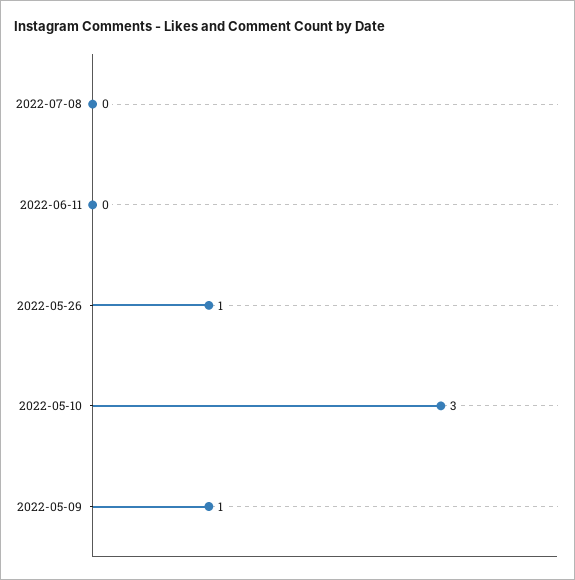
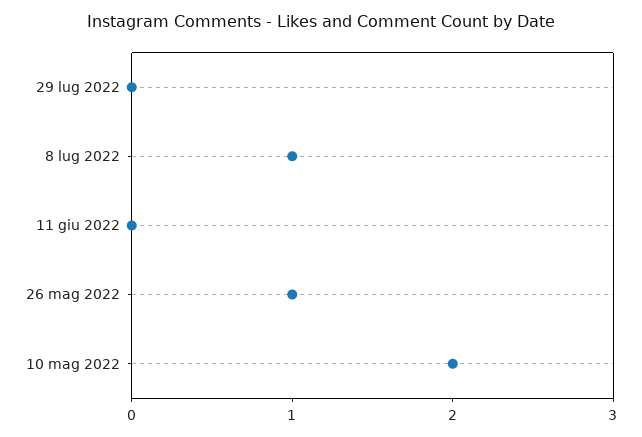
2022-07-08: 0 -> 1
2022-05-10: 3 -> 2
2022-05-09: 1 -> none
29 lug 2022: none -> 0

